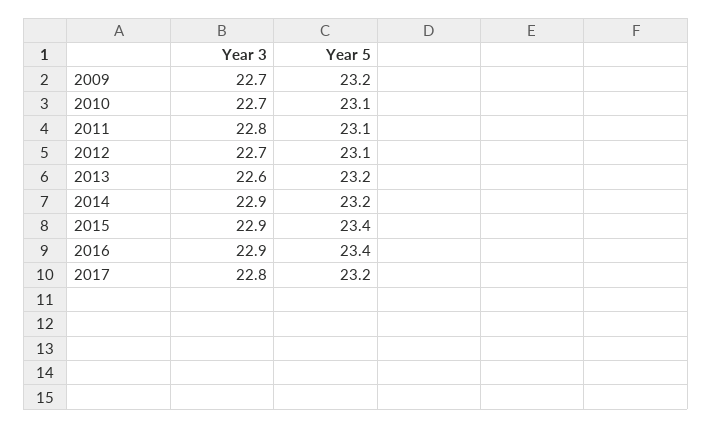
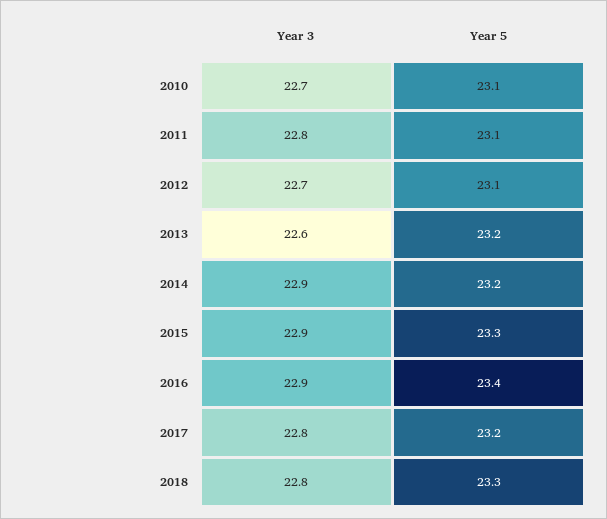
Year 3, 2009: 22.7 -> none
Year 5, 2009: 23.2 -> none
Year 5, 2015: 23.4 -> 23.3
Year 3, 2018: none -> 22.8
Year 5, 2018: none -> 23.3

